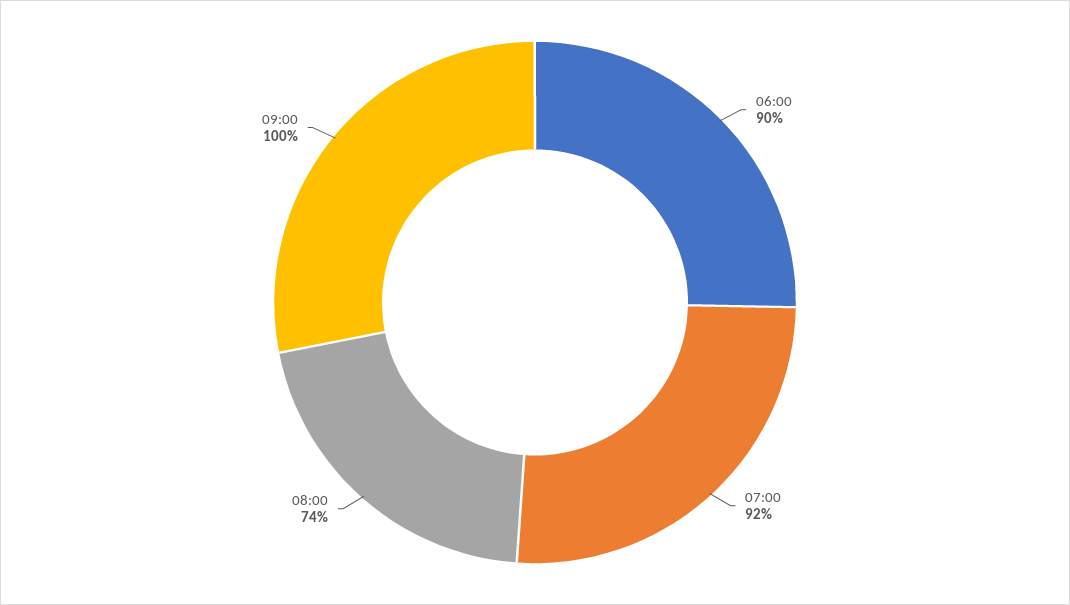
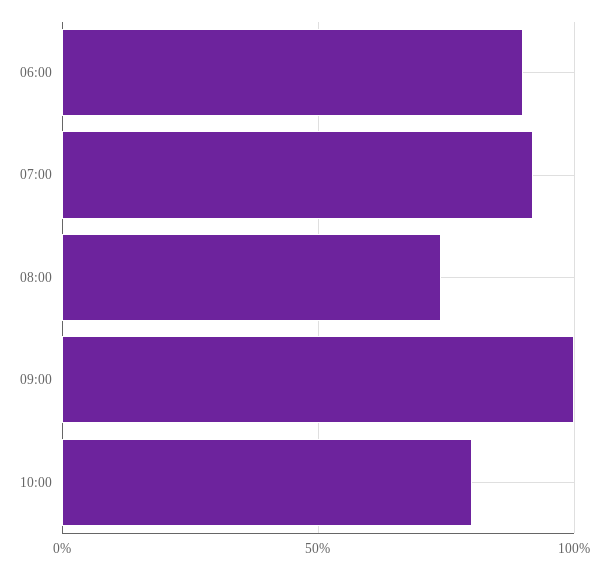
10:00: none -> 80

